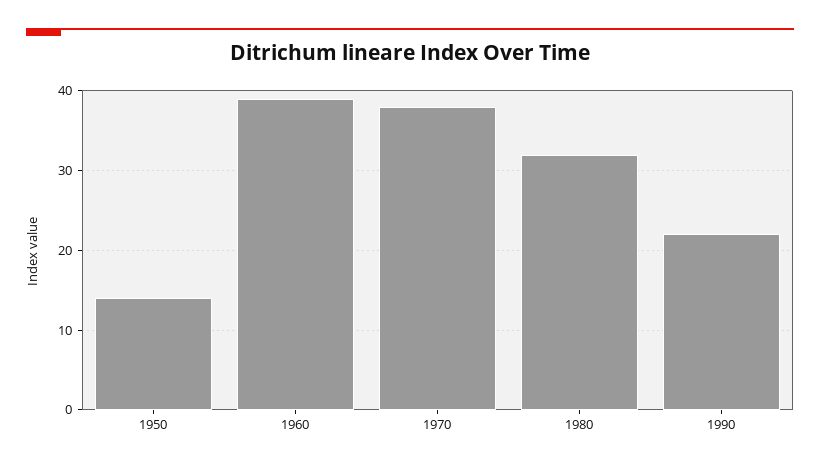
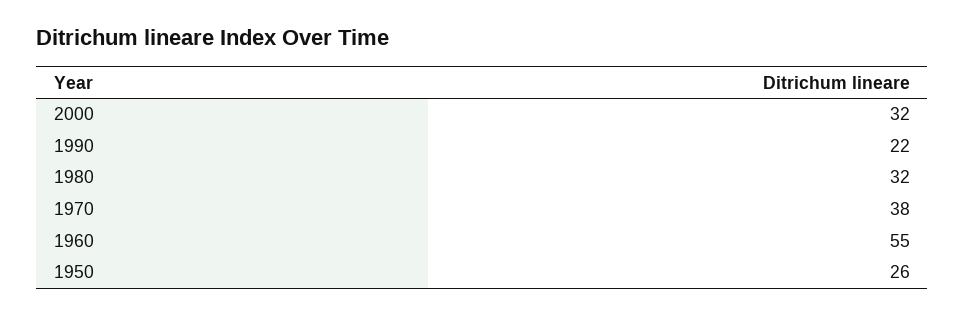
1950: 14 -> 26
1960: 39 -> 55
2000: none -> 32

